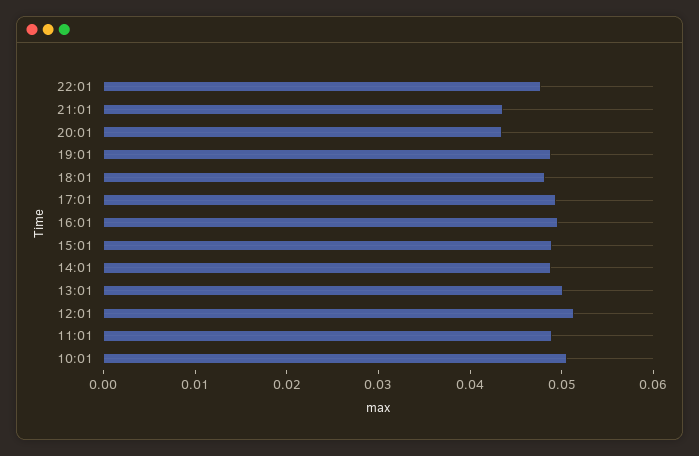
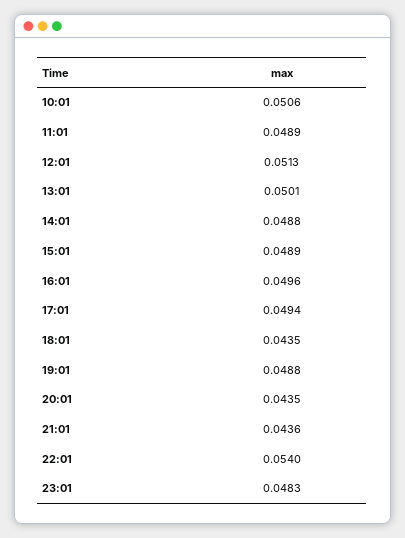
22:01: 0.048 -> 0.054
18:01: 0.048 -> 0.0435
23:01: none -> 0.0483

